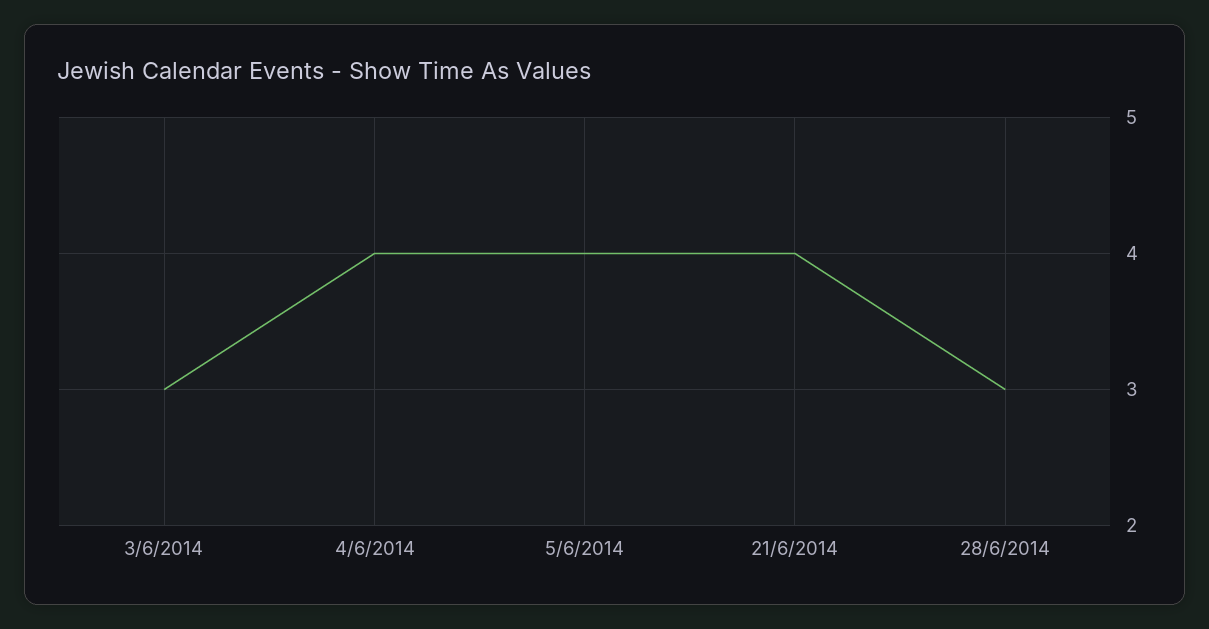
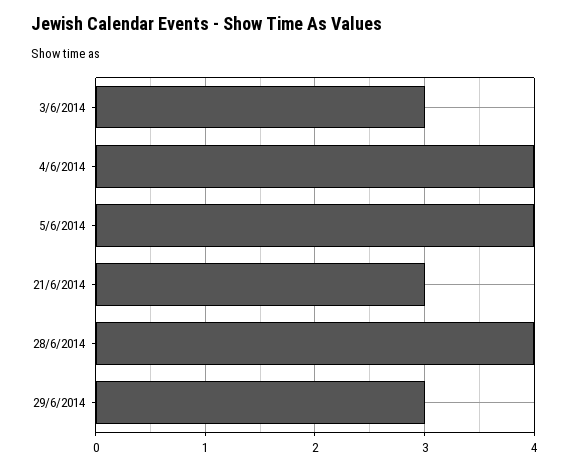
21/6/2014: 4 -> 3
28/6/2014: 3 -> 4
29/6/2014: none -> 3

